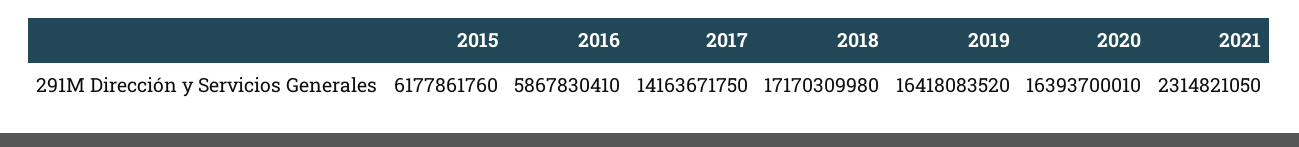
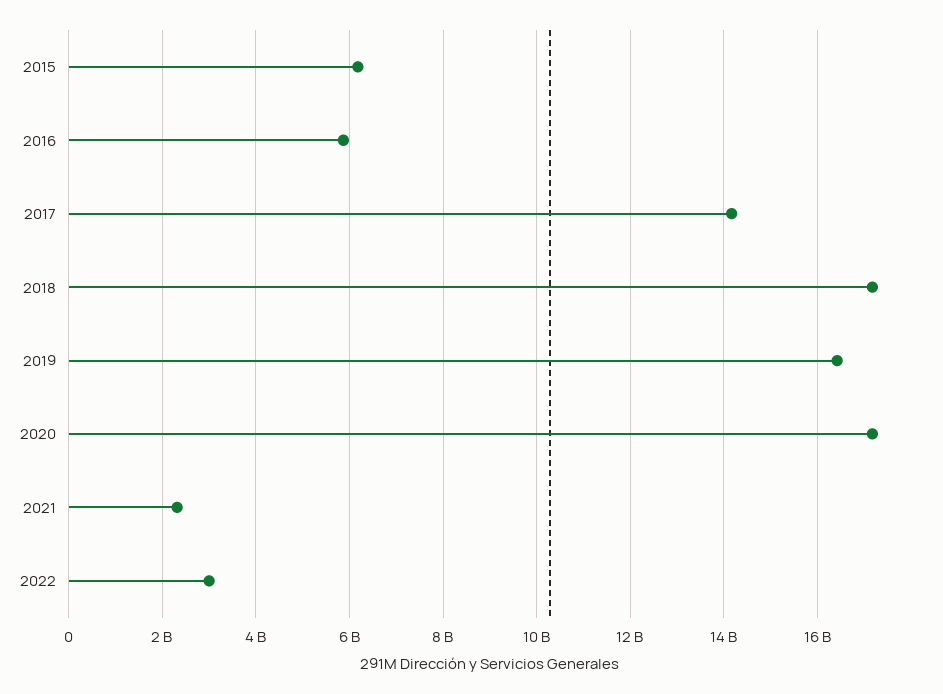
2020: 16393700010 -> 17200000000
2022: none -> 3000000000

